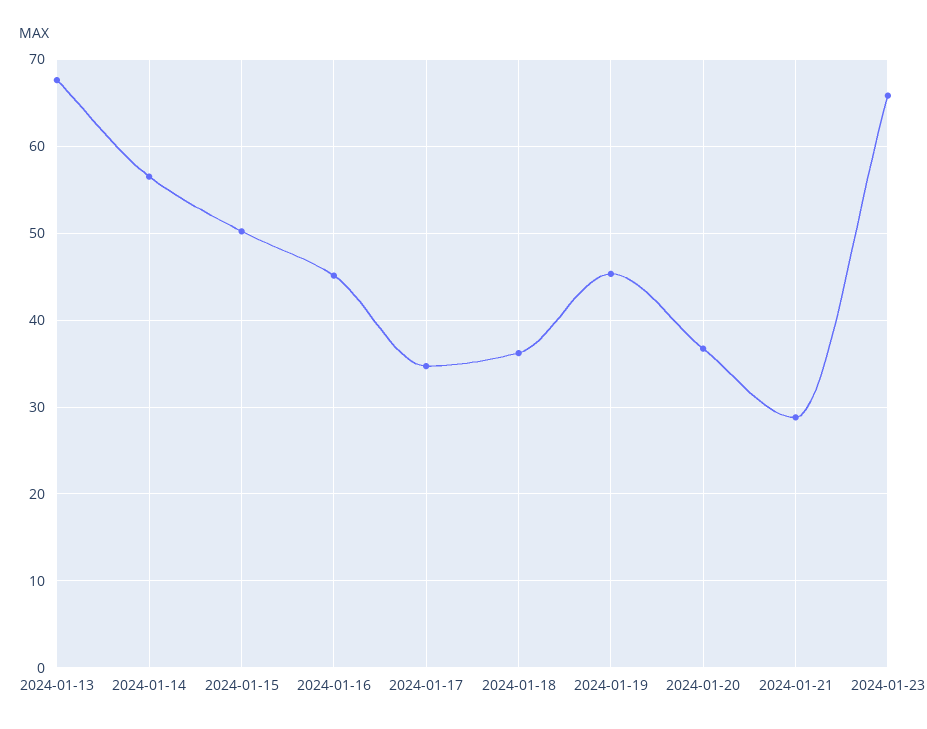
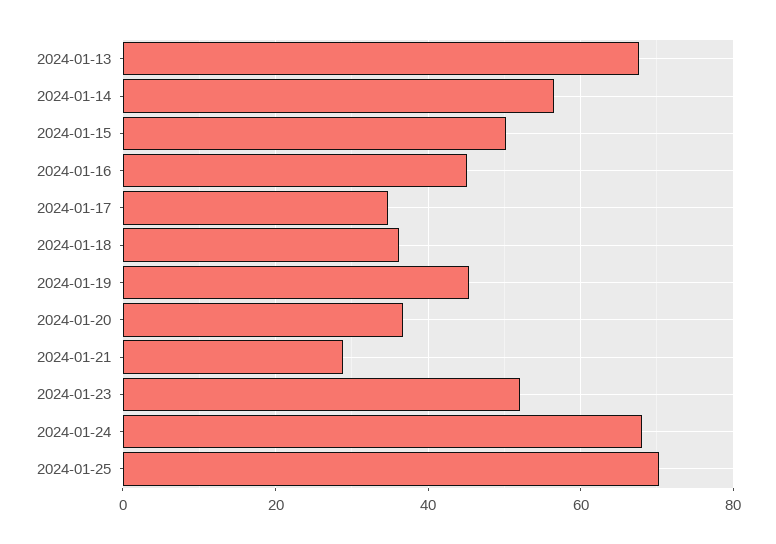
2024-01-23: 66 -> 52
2024-01-24: none -> 68
2024-01-25: none -> 70

